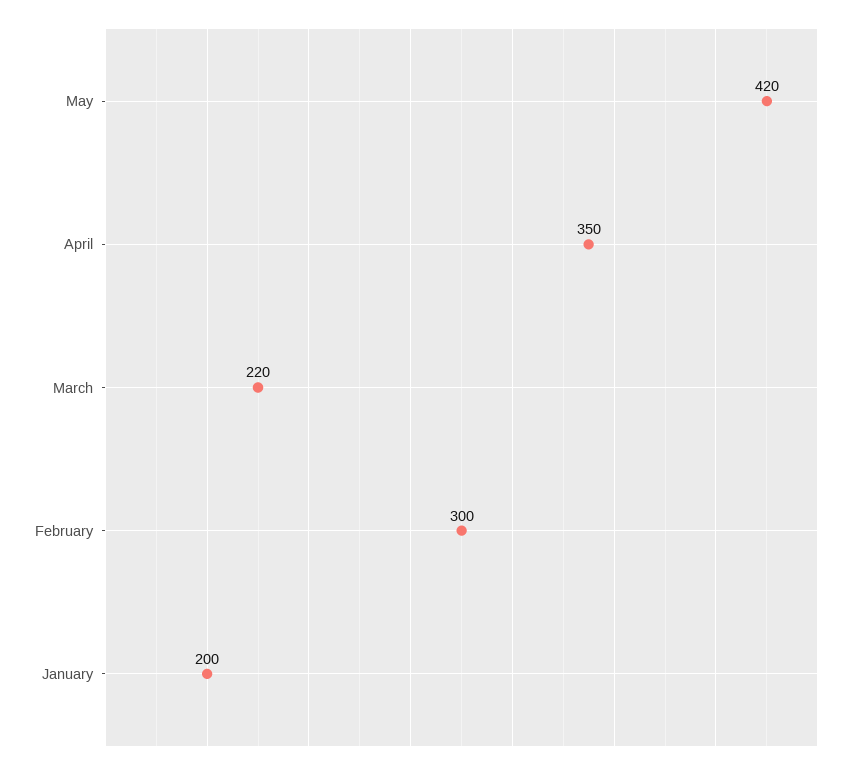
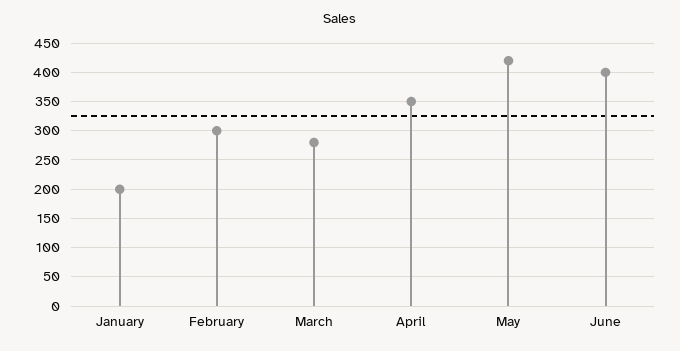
March: 220 -> 275
June: none -> 400

